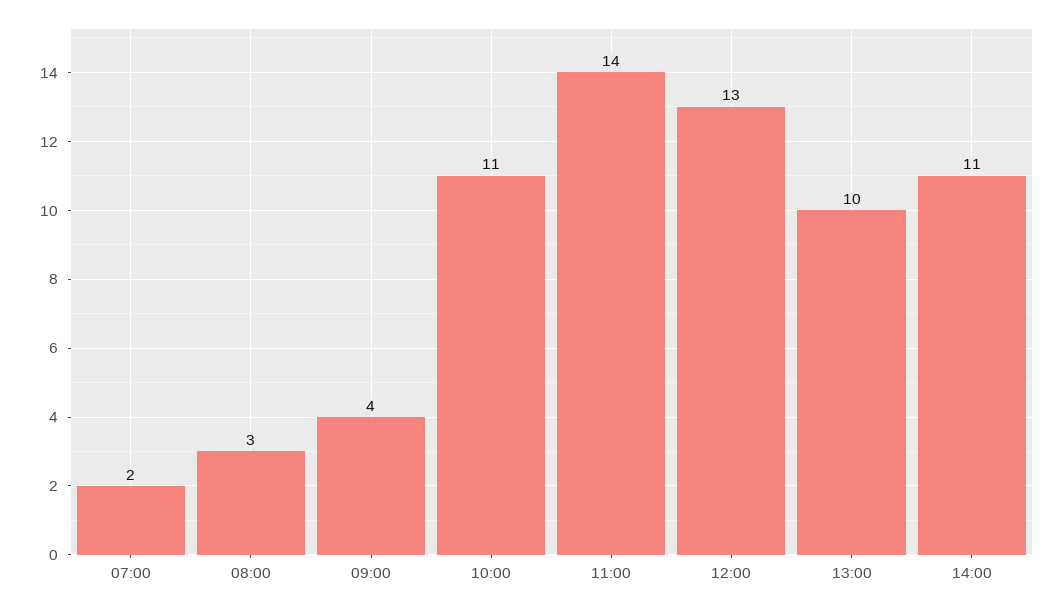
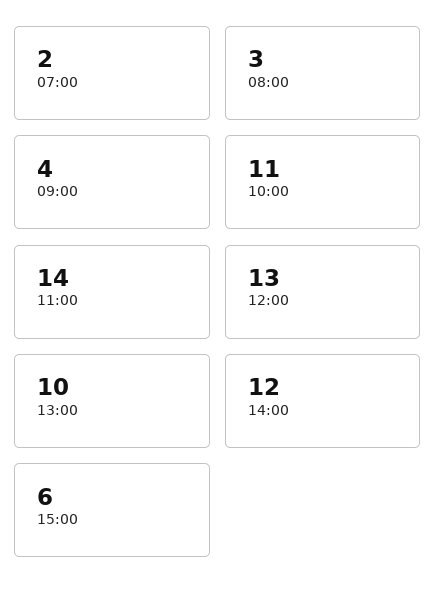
14:00: 11 -> 12
15:00: none -> 6

